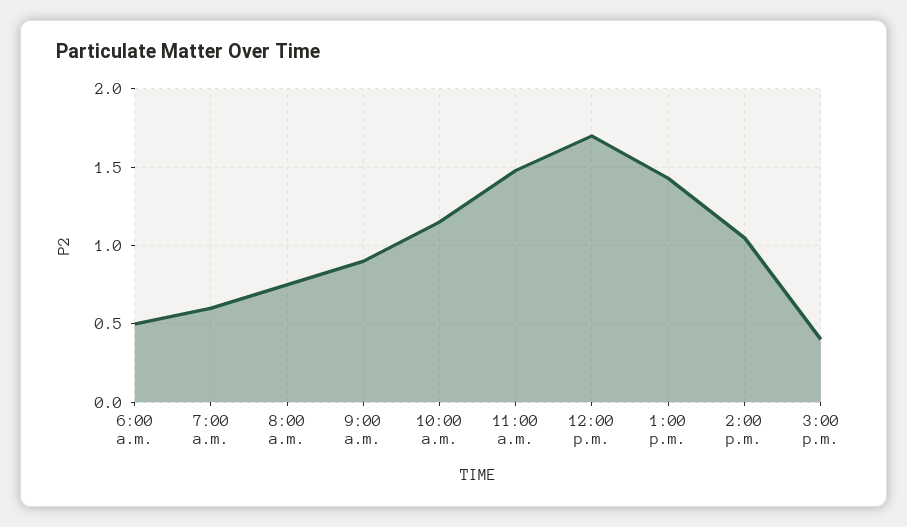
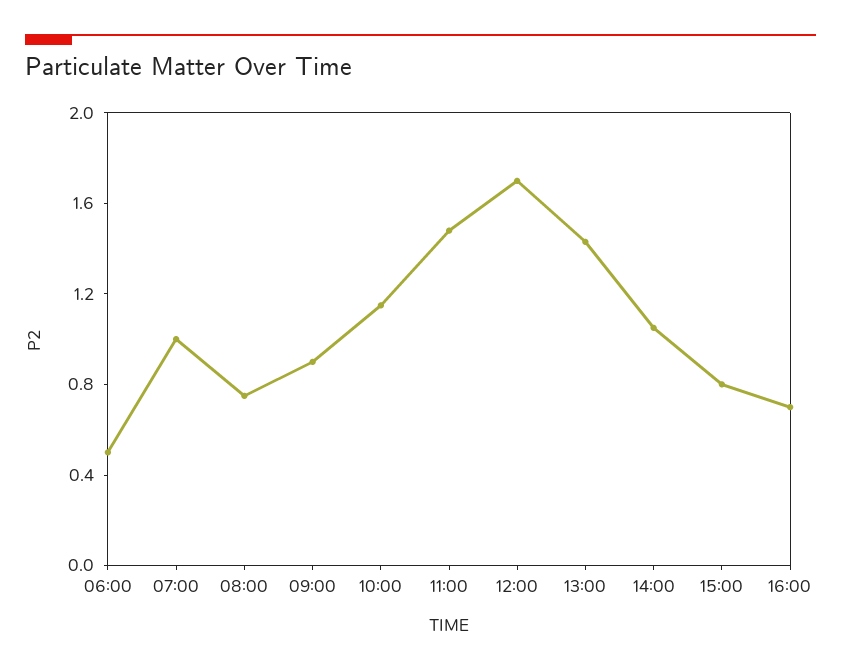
7:00 a.m.: 0.6 -> 1
3:00 p.m.: 0.4 -> 0.8
16:00: none -> 0.7

